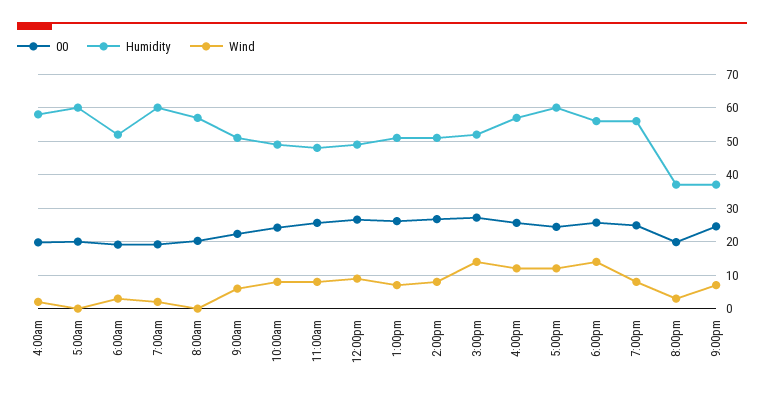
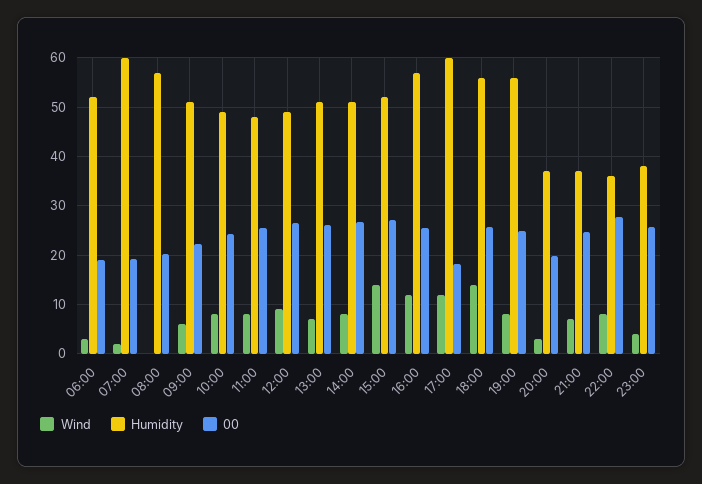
00, 4:00am: 20 -> none
Humidity, 4:00am: 58 -> none
Wind, 4:00am: 2 -> none
00, 5:00am: 20 -> none
Humidity, 5:00am: 60 -> none
Wind, 5:00am: 0 -> none
00, 5:00pm: 24 -> 18
Wind, 22:00: none -> 8
Humidity, 22:00: none -> 36
00, 22:00: none -> 28
Wind, 23:00: none -> 4
Humidity, 23:00: none -> 38
00, 23:00: none -> 26

